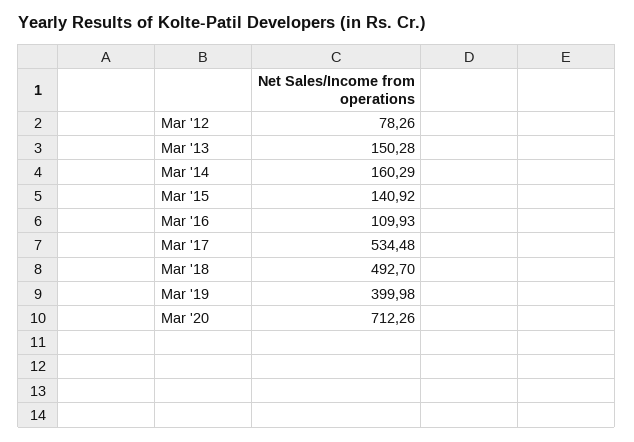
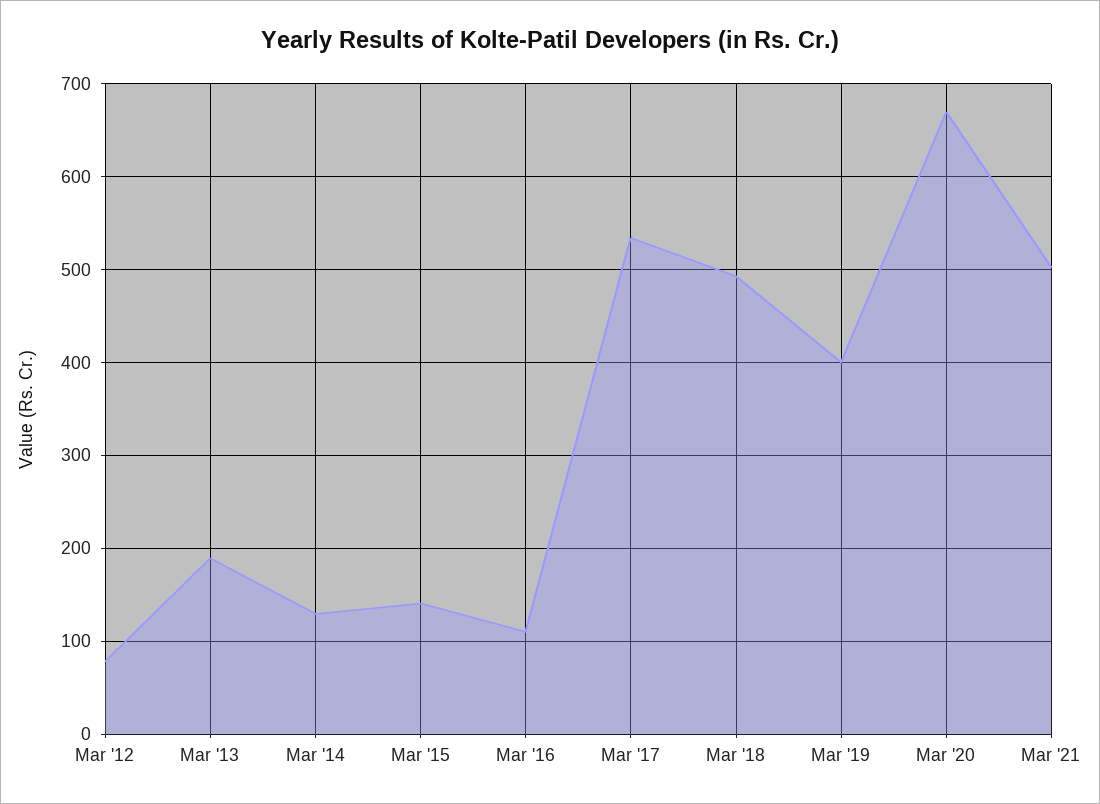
Mar '13: 150.28 -> 190
Mar '14: 160.29 -> 130
Mar '20: 712.26 -> 670
Mar '21: none -> 500

